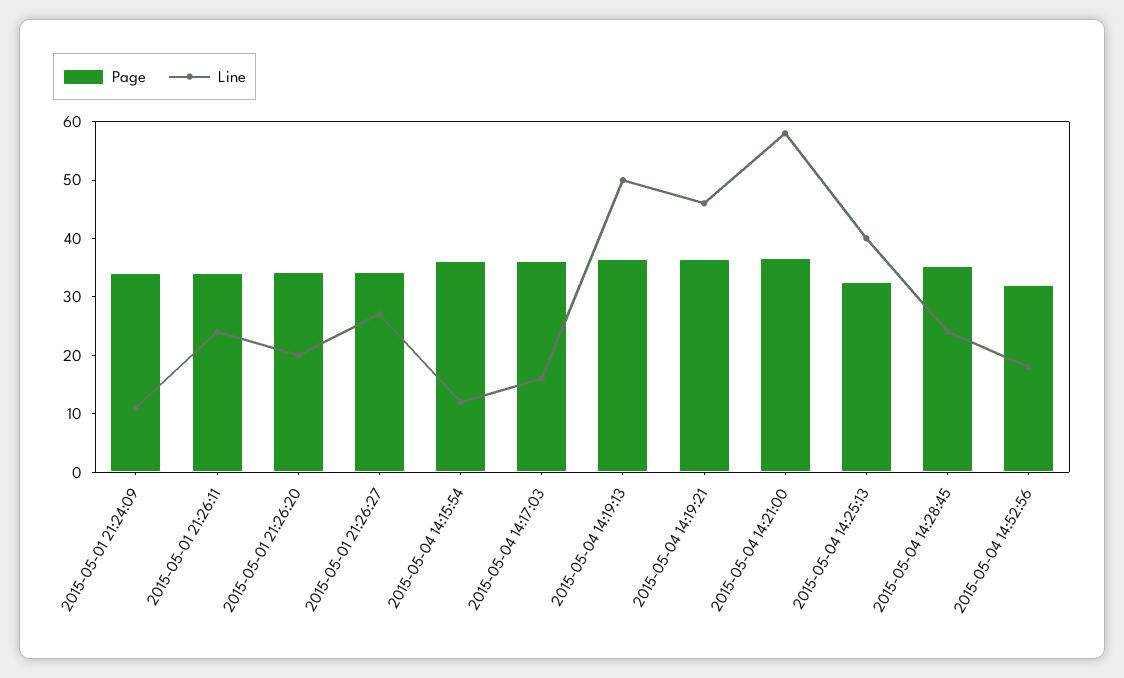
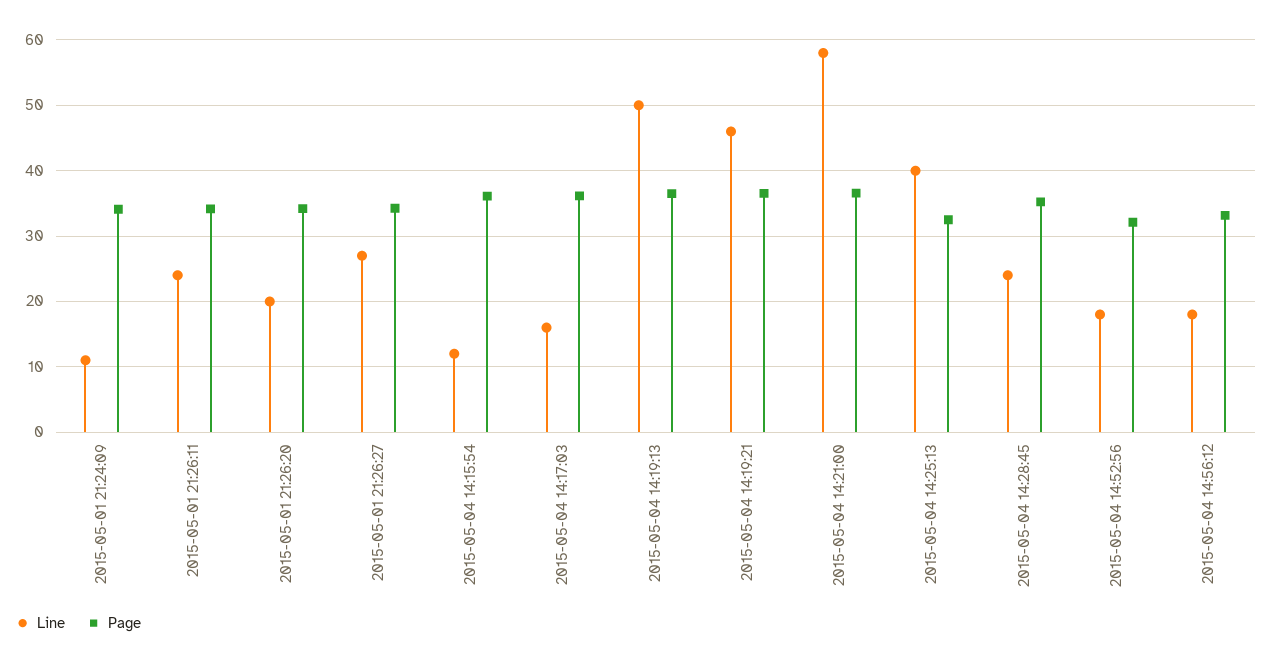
Line, 2015-05-04 14:56:12: none -> 18
Page, 2015-05-04 14:56:12: none -> 33

